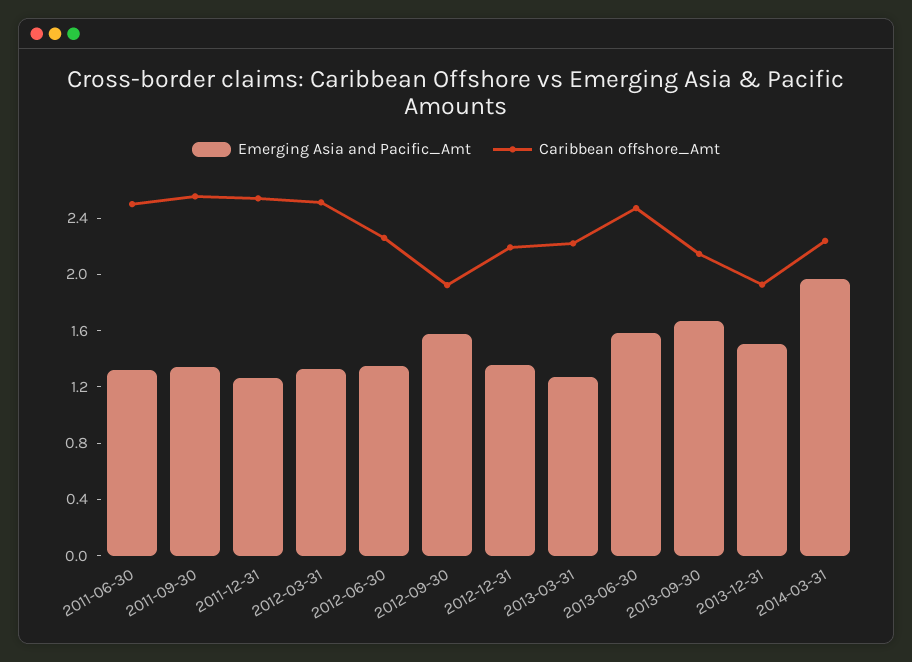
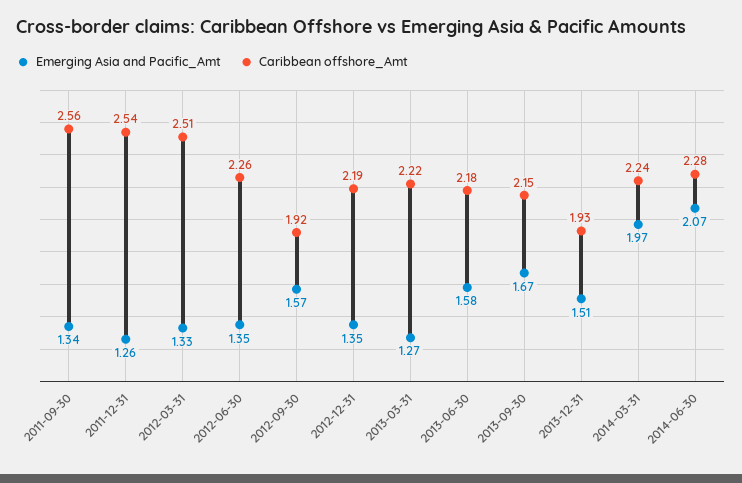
Emerging Asia and Pacific_Amt, 2011-06-30: 1.3 -> none
Caribbean offshore_Amt, 2011-06-30: 2.5 -> none
Caribbean offshore_Amt, 2013-06-30: 2.5 -> 2.18
Emerging Asia and Pacific_Amt, 2014-06-30: none -> 2.07
Caribbean offshore_Amt, 2014-06-30: none -> 2.28

